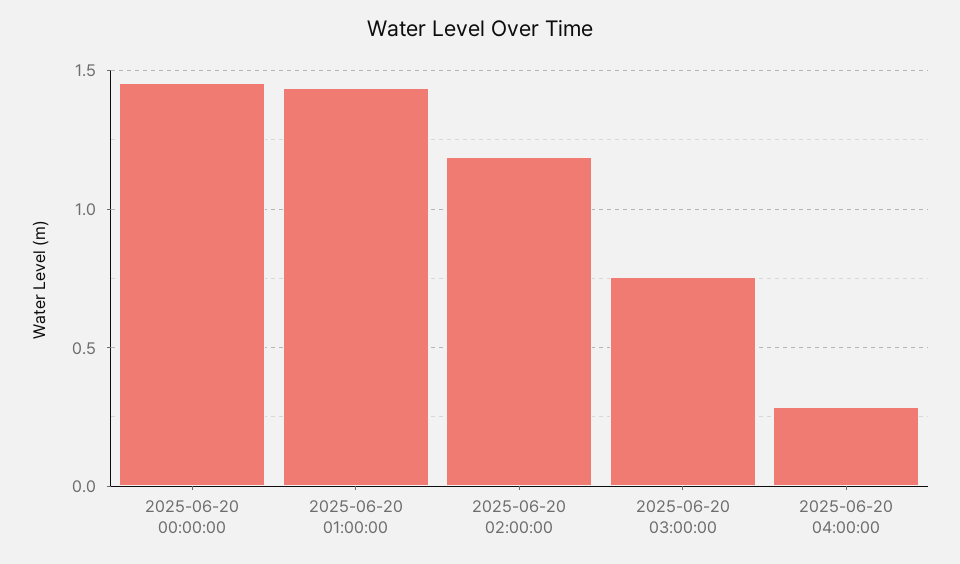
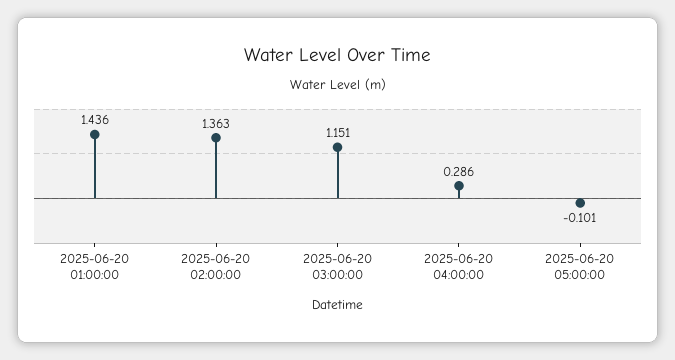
2025-06-20 00:00:00: 1.45 -> none
2025-06-20 02:00:00: 1.2 -> 1.363
2025-06-20 03:00:00: 0.75 -> 1.151
2025-06-20 05:00:00: none -> -0.101

